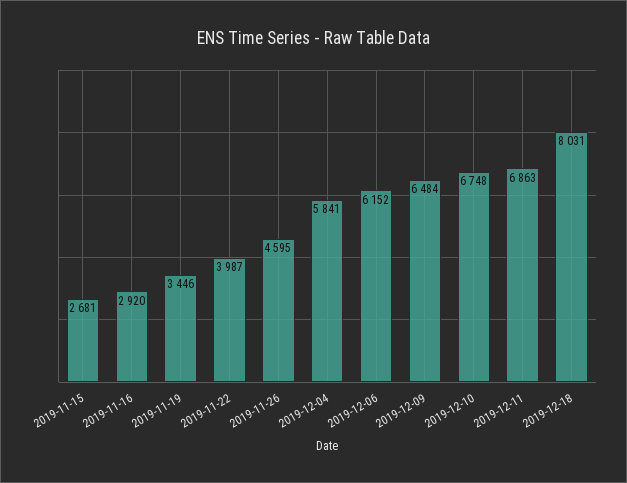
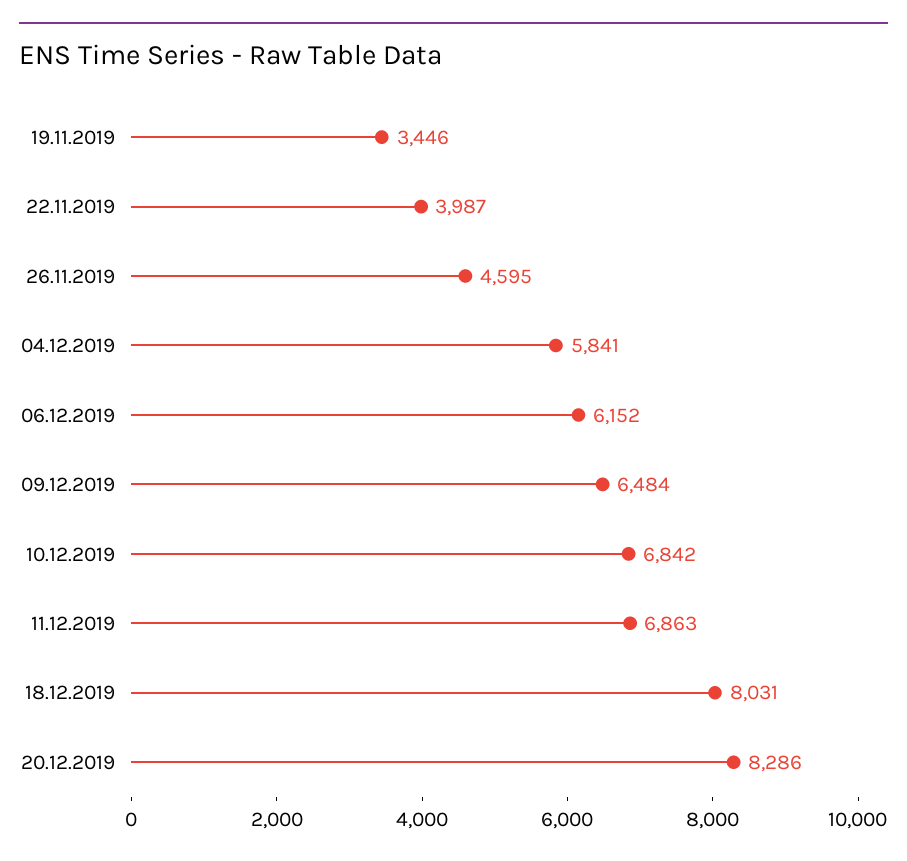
2019-11-15: 2681 -> none
2019-11-16: 2920 -> none
2019-12-10: 6748 -> 6842
20.12.2019: none -> 8286

